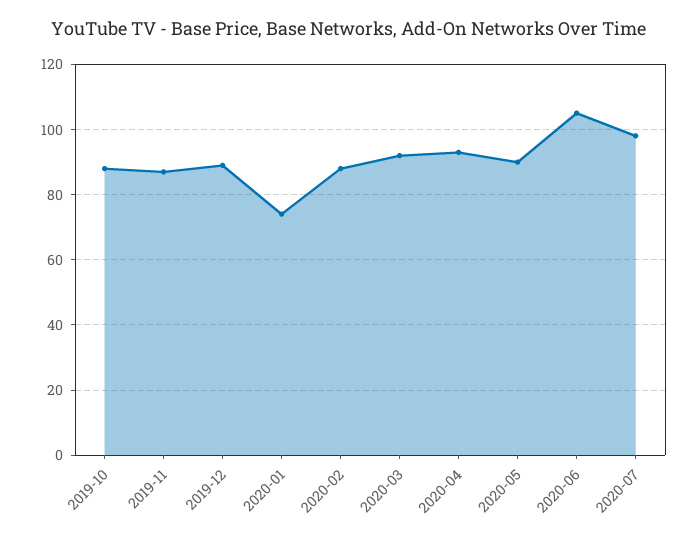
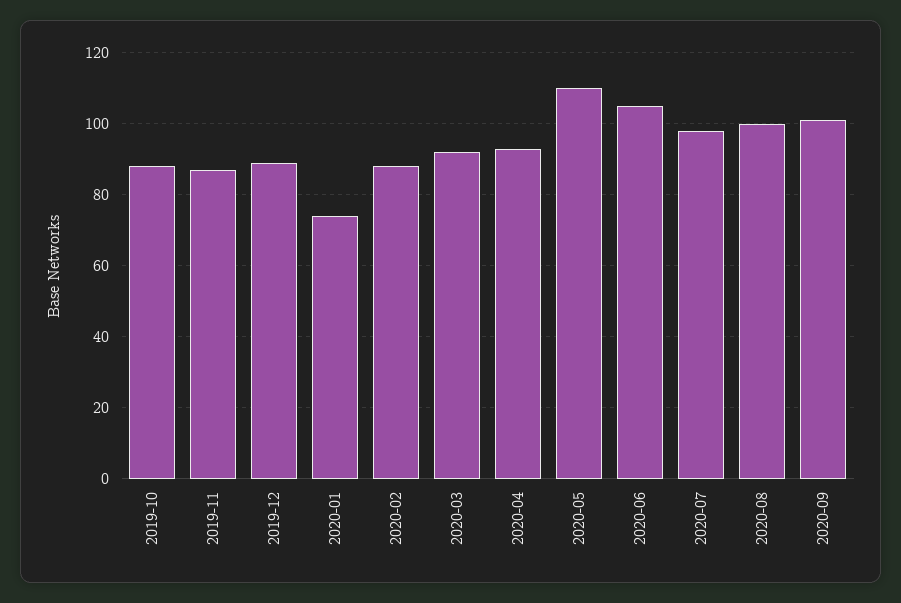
2020-05: 90 -> 110
2020-08: none -> 100
2020-09: none -> 100

